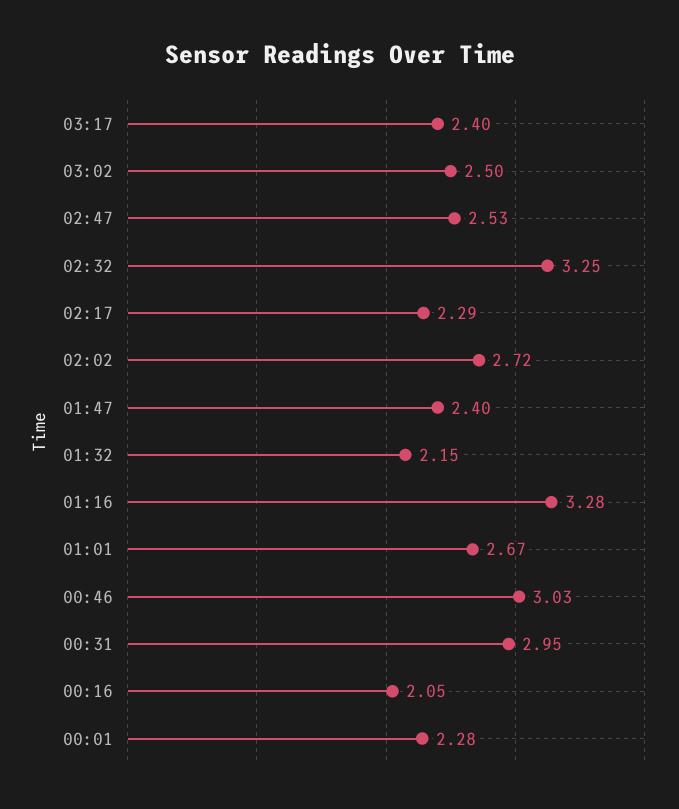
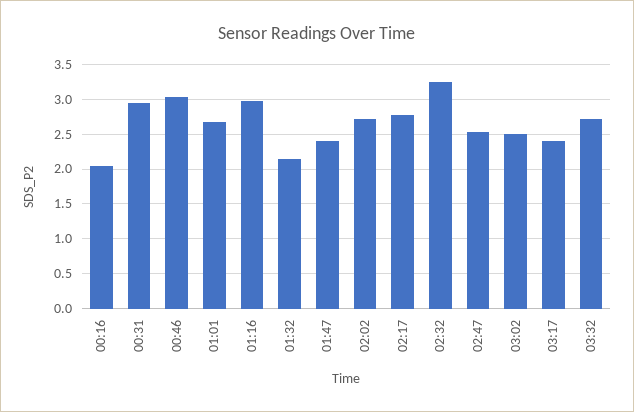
02:17: 2.29 -> 2.8
01:16: 3.28 -> 3
00:01: 2.28 -> none
03:32: none -> 2.7

